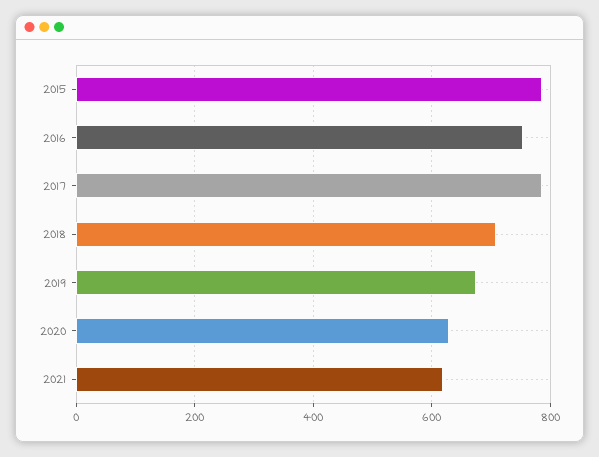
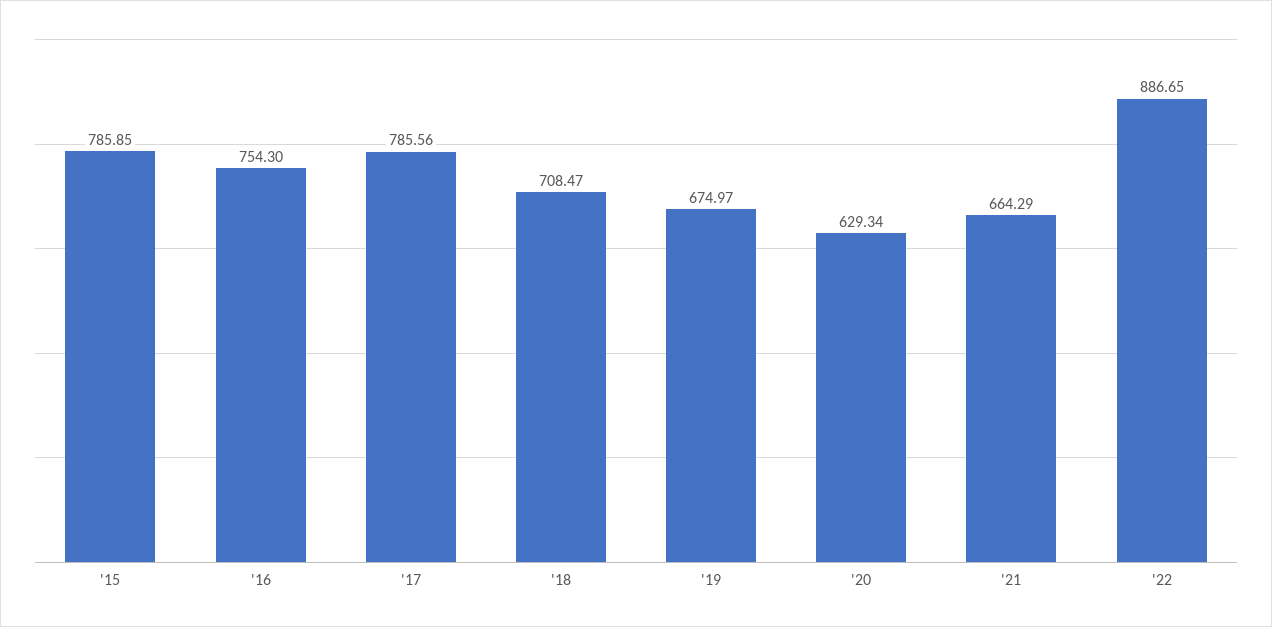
2021: 620 -> 664.29
'22: none -> 886.65

